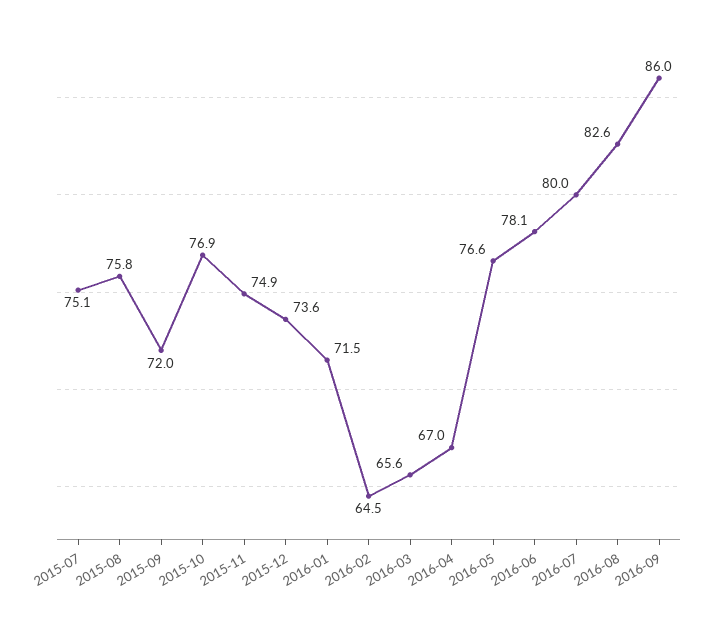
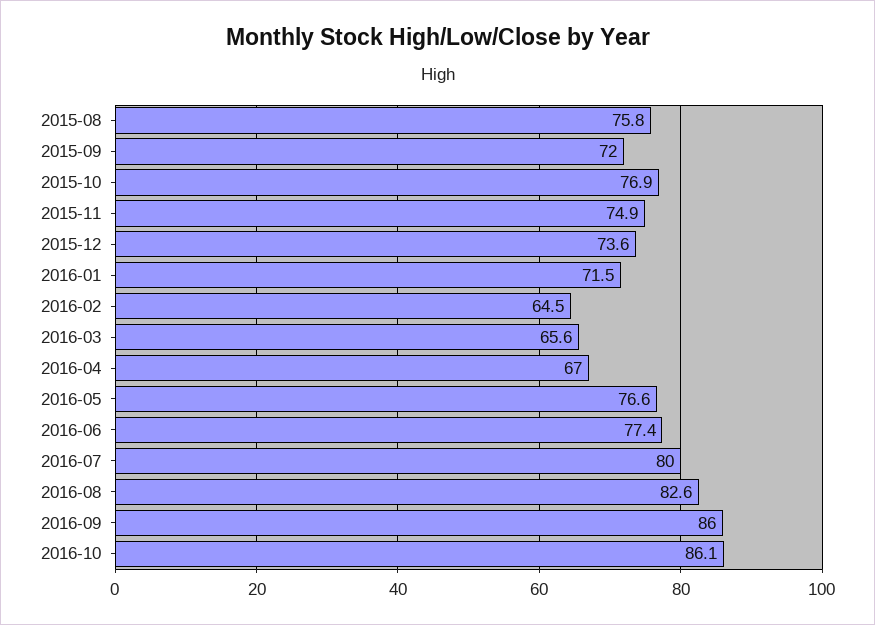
2015-07: 75.1 -> none
2016-06: 78.1 -> 77.4
2016-10: none -> 86.1

